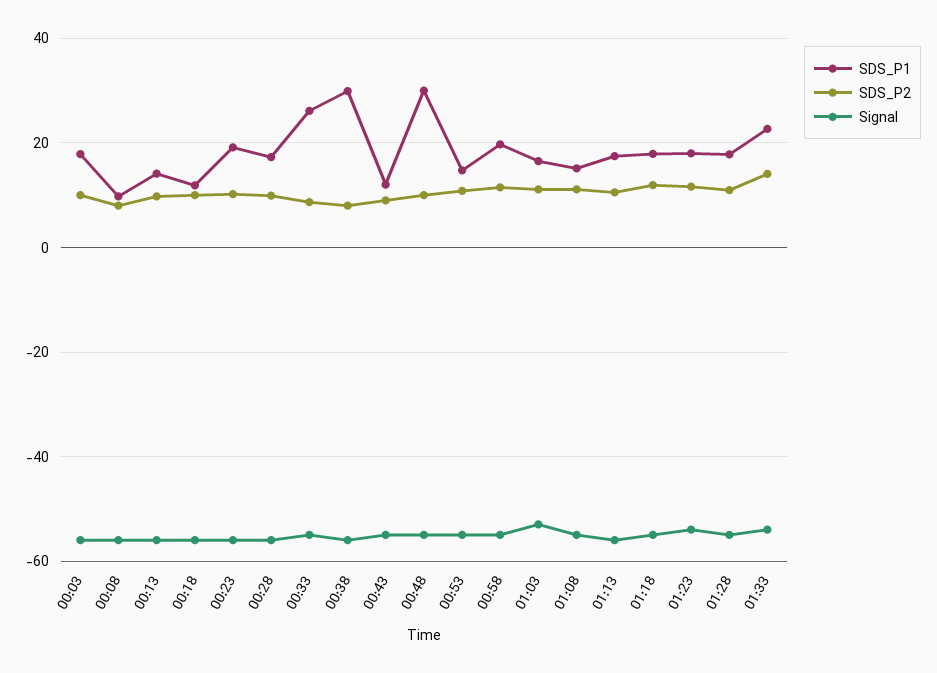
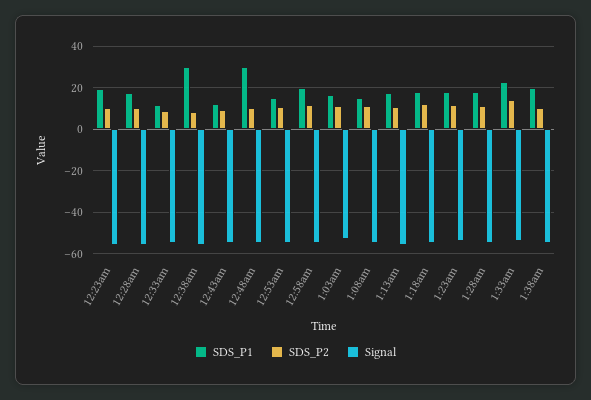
SDS_P1, 00:03: 18 -> none
SDS_P2, 00:03: 10 -> none
Signal, 00:03: -56 -> none
SDS_P1, 00:08: 10 -> none
SDS_P2, 00:08: 8 -> none
Signal, 00:08: -56 -> none
SDS_P1, 00:13: 14 -> none
SDS_P2, 00:13: 10 -> none
Signal, 00:13: -56 -> none
SDS_P1, 00:18: 12 -> none
SDS_P2, 00:18: 10 -> none
Signal, 00:18: -56 -> none
SDS_P1, 00:33: 26 -> 10
SDS_P1, 1:38am: none -> 20
SDS_P2, 1:38am: none -> 10
Signal, 1:38am: none -> -55

